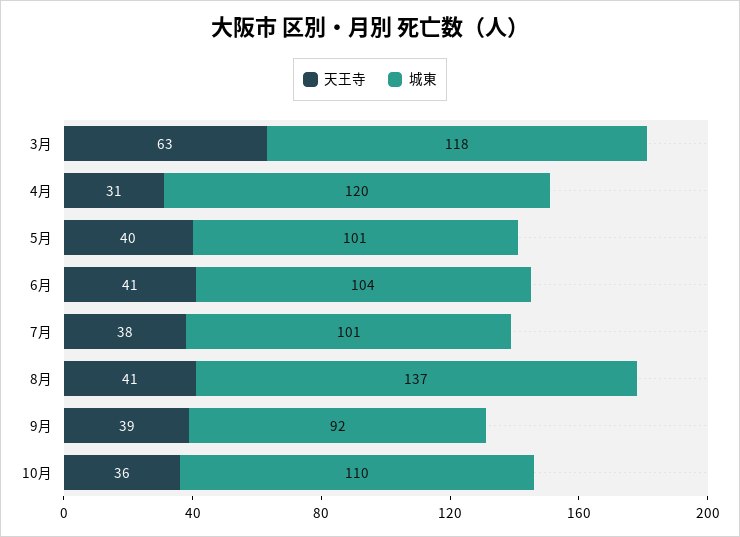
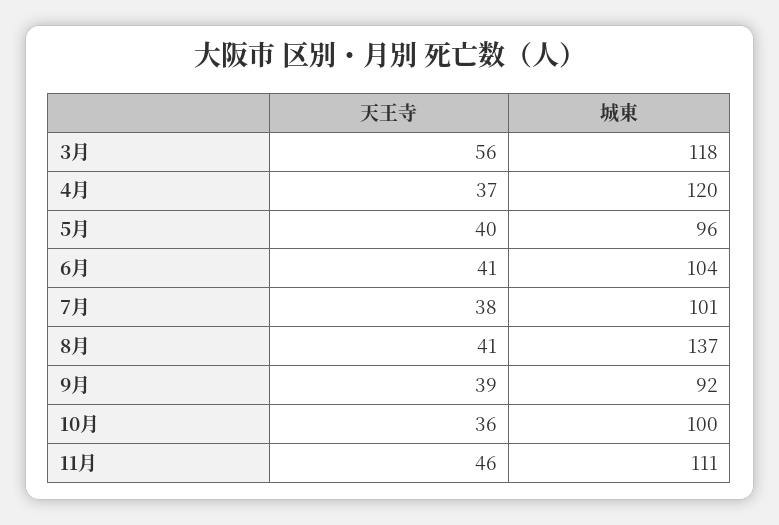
天王寺, 3月: 63 -> 56
天王寺, 4月: 31 -> 37
城東, 5月: 101 -> 96
城東, 10月: 110 -> 100
天王寺, 11月: none -> 46
城東, 11月: none -> 111

